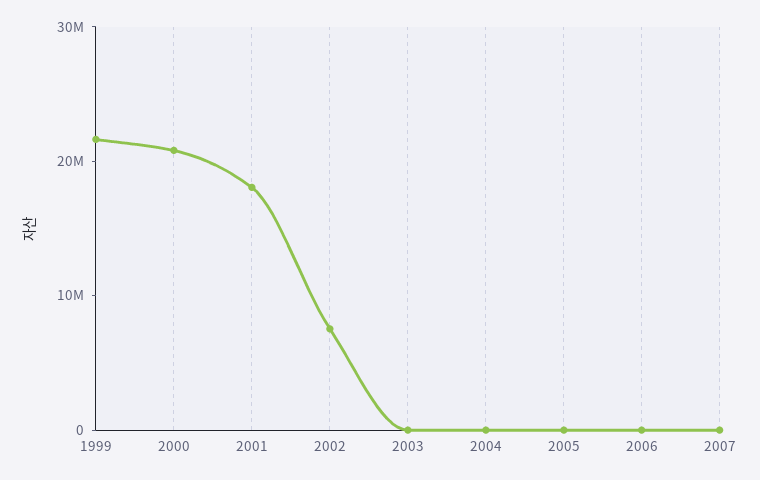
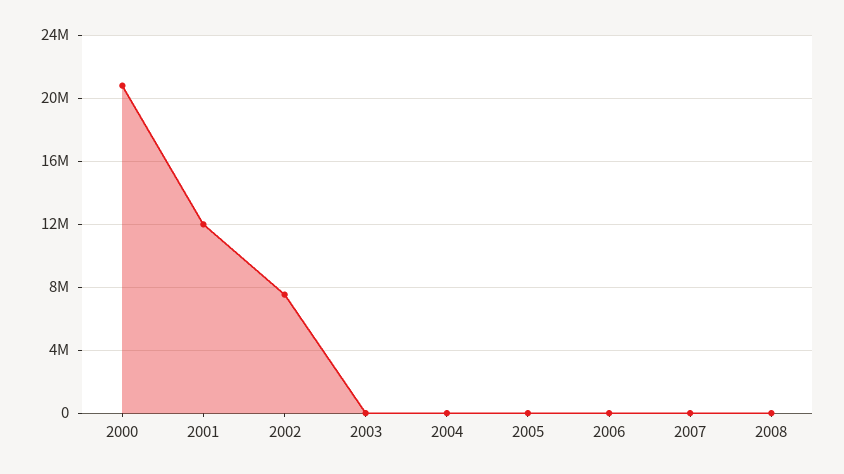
1999: 22000000 -> none
2001: 18000000 -> 12000000
2008: none -> 0

